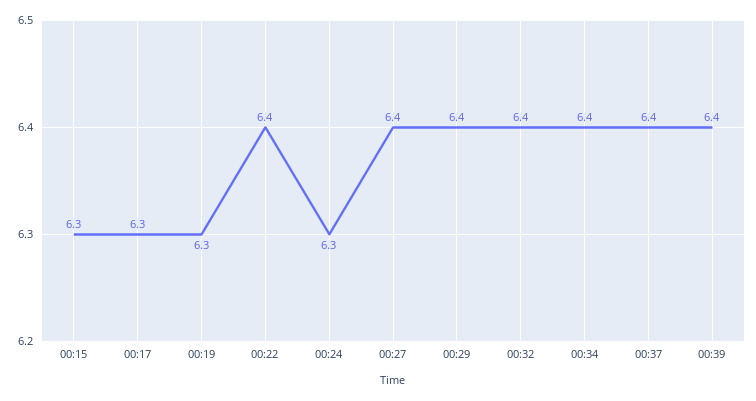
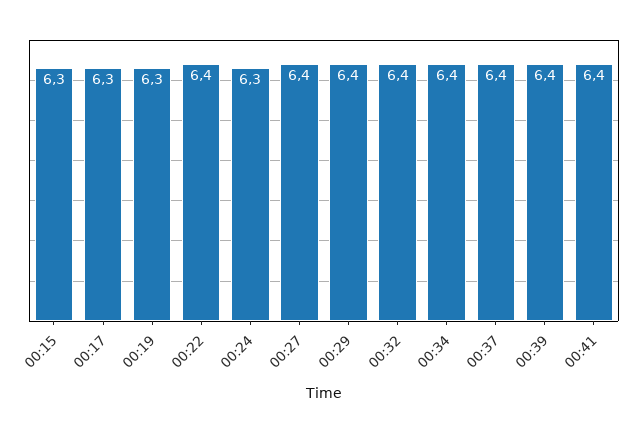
00:41: none -> 6.4

